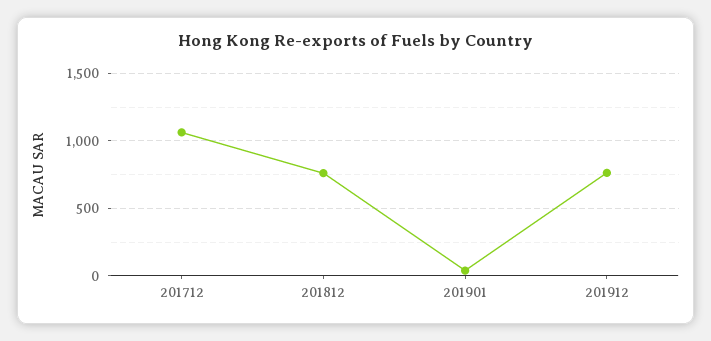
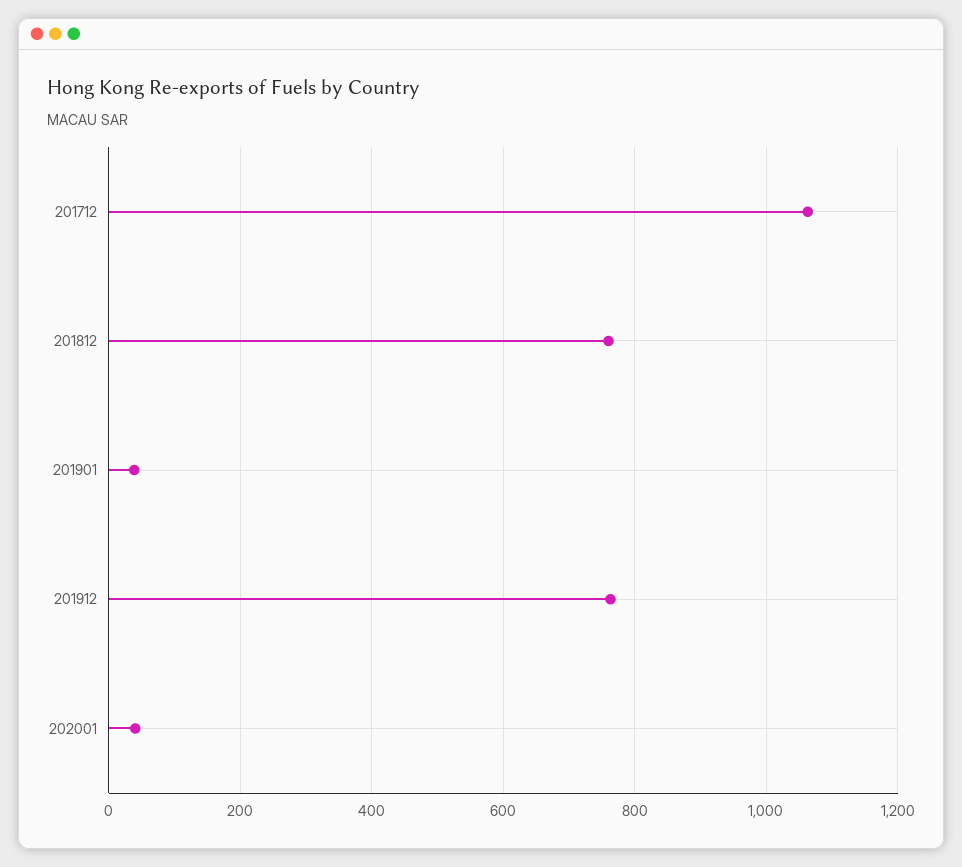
202001: none -> 40

